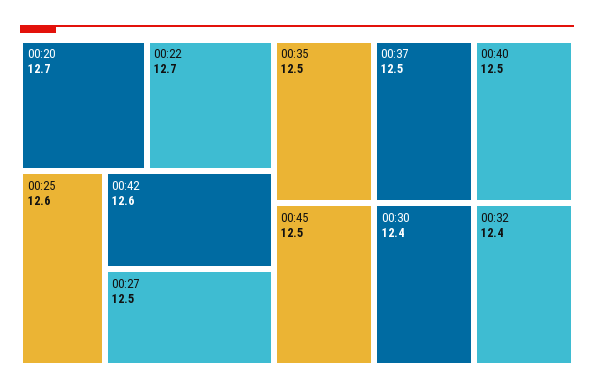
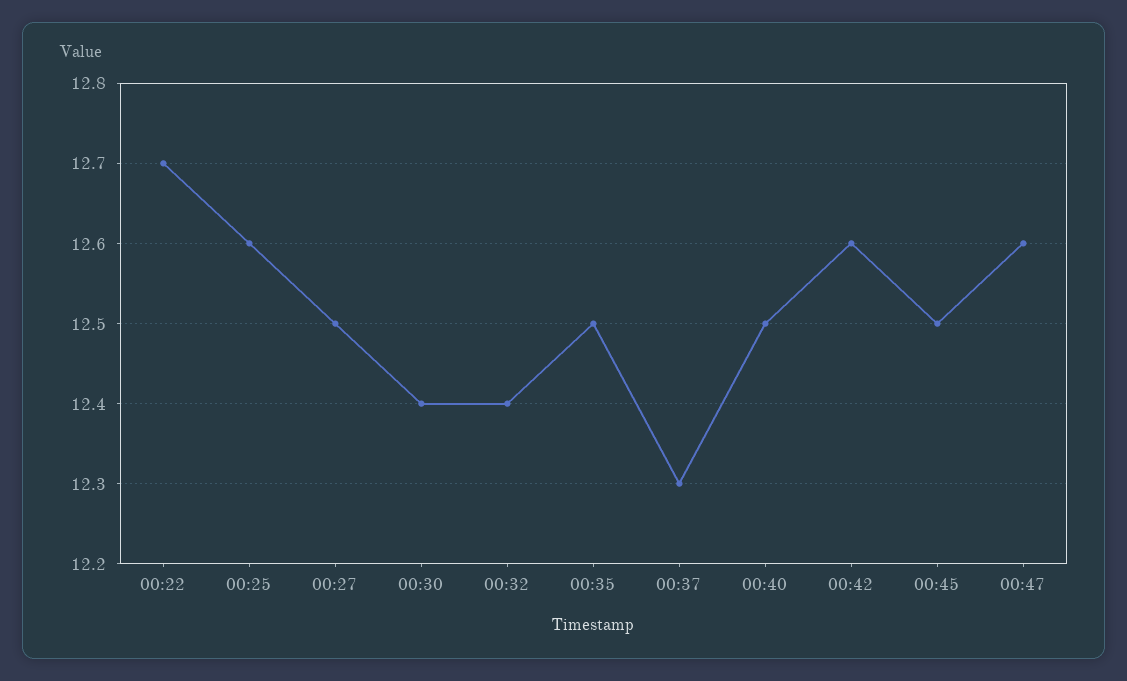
00:20: 12.7 -> none
00:37: 12.5 -> 12.3
00:47: none -> 12.6

